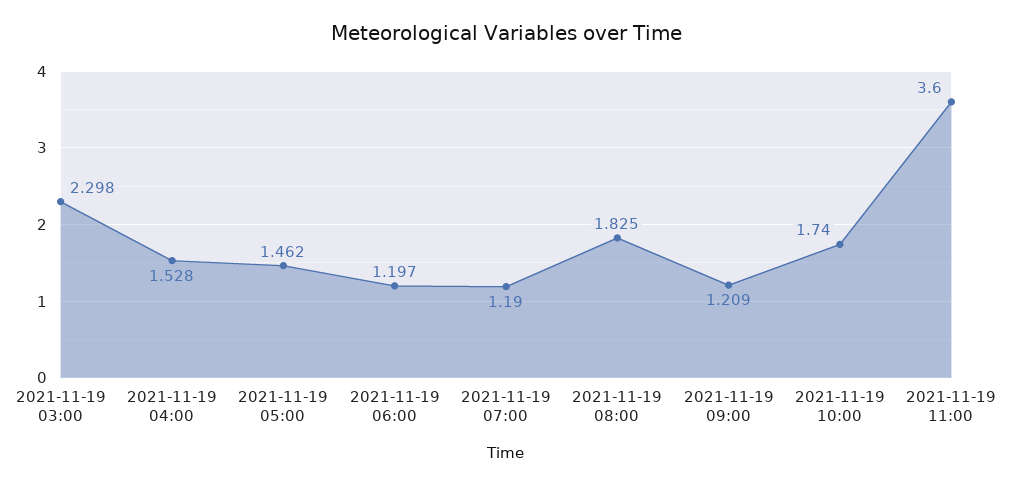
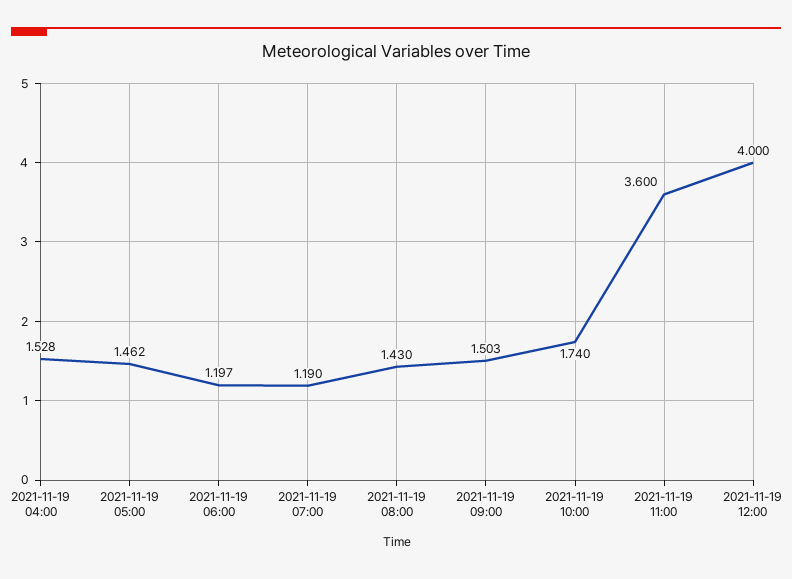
2021-11-19 03:00: 2.298 -> none
2021-11-19 08:00: 1.825 -> 1.43
2021-11-19 09:00: 1.209 -> 1.503
2021-11-19 12:00: none -> 4

